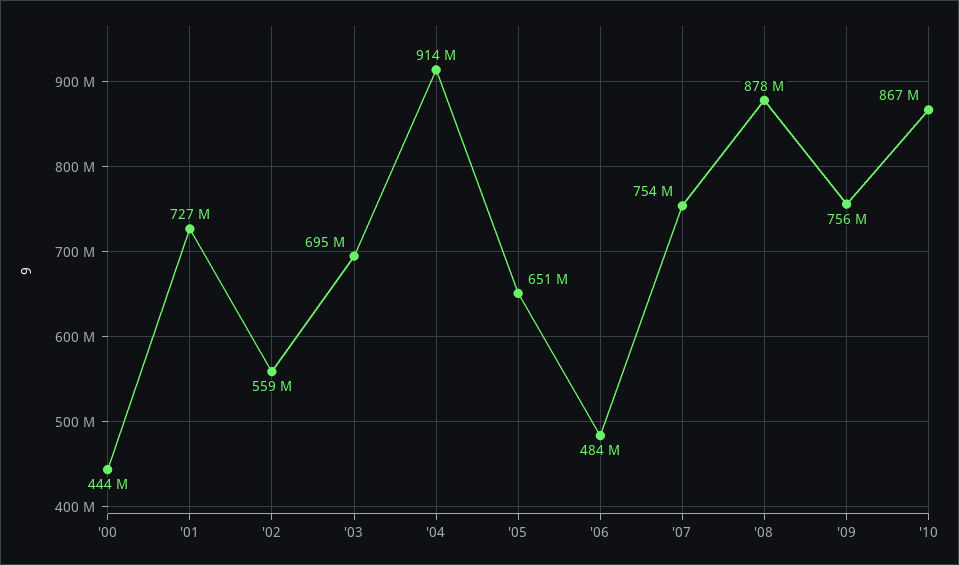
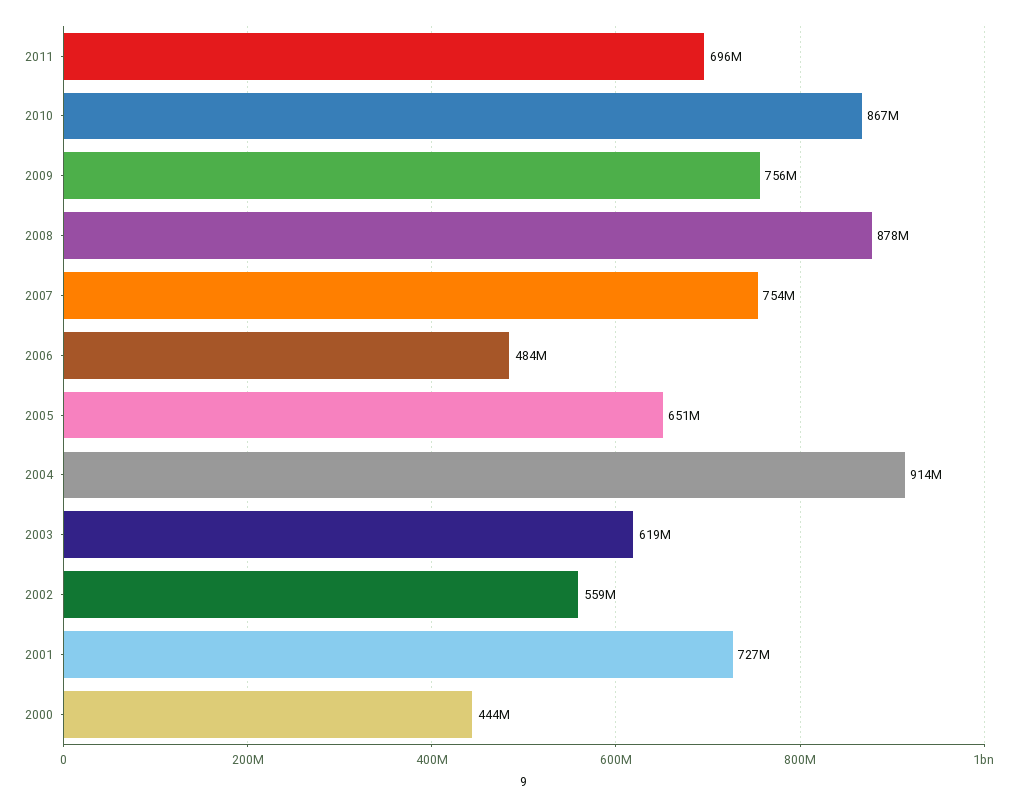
'03: 695000000 -> 619000000
2011: none -> 696000000

